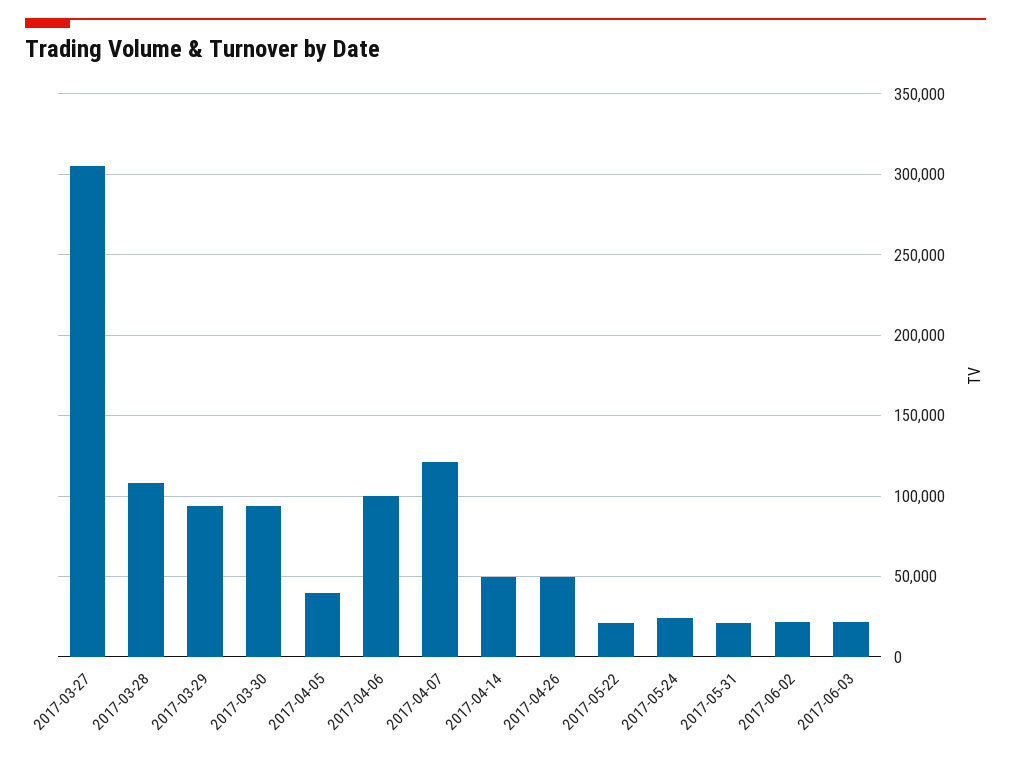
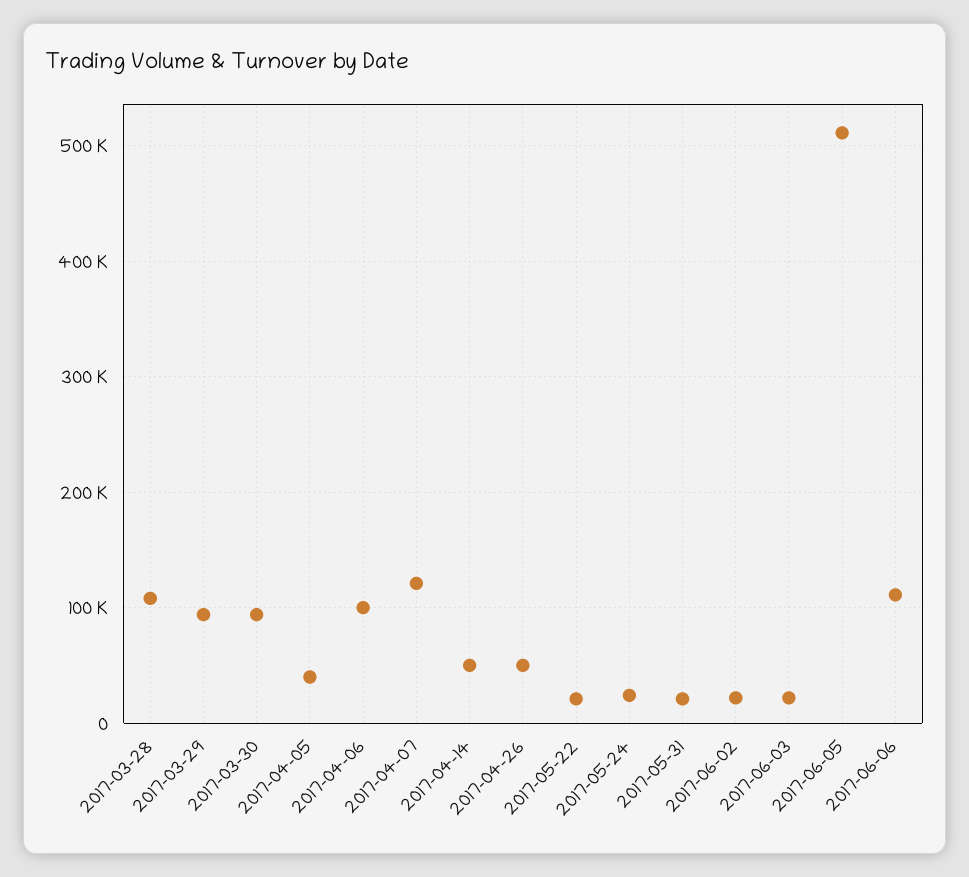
2017-03-27: 305000 -> none
2017-06-05: none -> 510000
2017-06-06: none -> 110000

